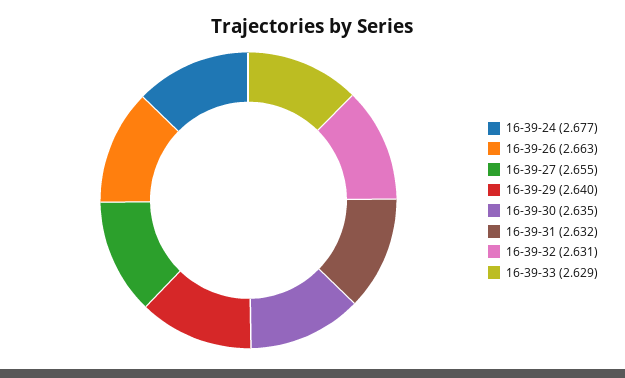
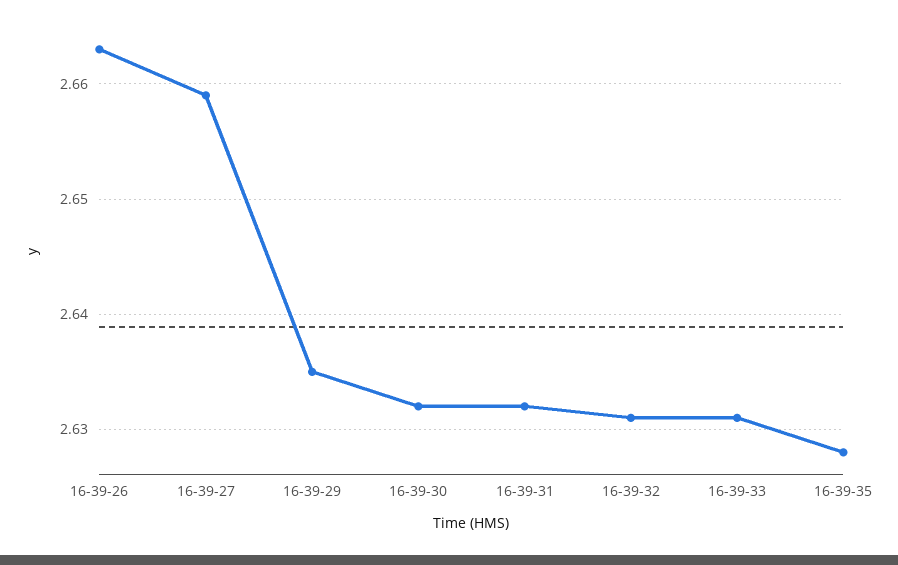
16-39-24: 2.677 -> none
16-39-27: 2.655 -> 2.659
16-39-29: 2.64 -> 2.635
16-39-30: 2.635 -> 2.632
16-39-33: 2.629 -> 2.631
16-39-35: none -> 2.628

